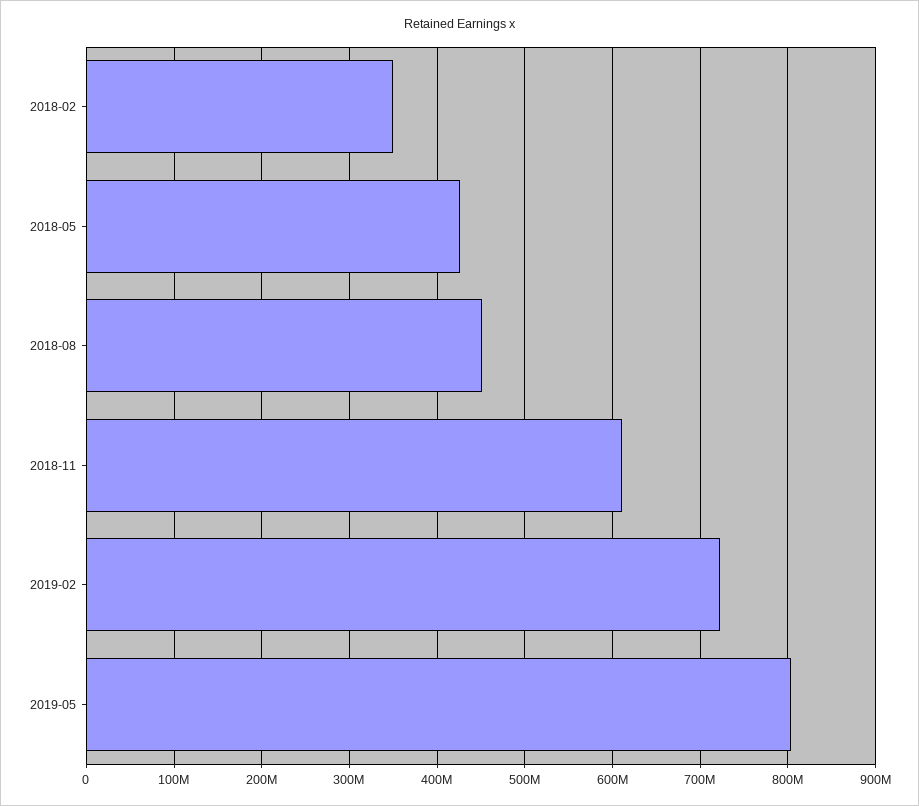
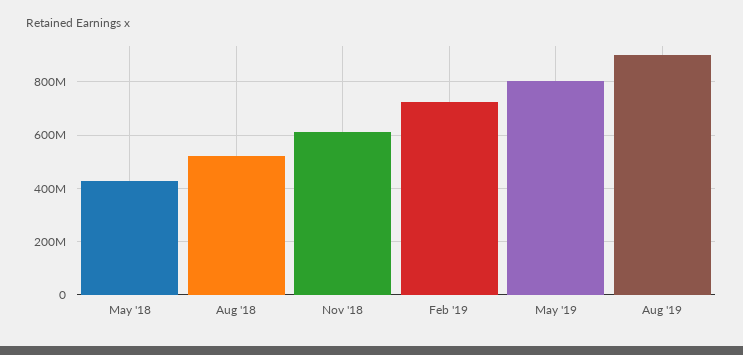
2018-02: 350000000 -> none
2018-08: 450000000 -> 525000000
Aug '19: none -> 900000000

